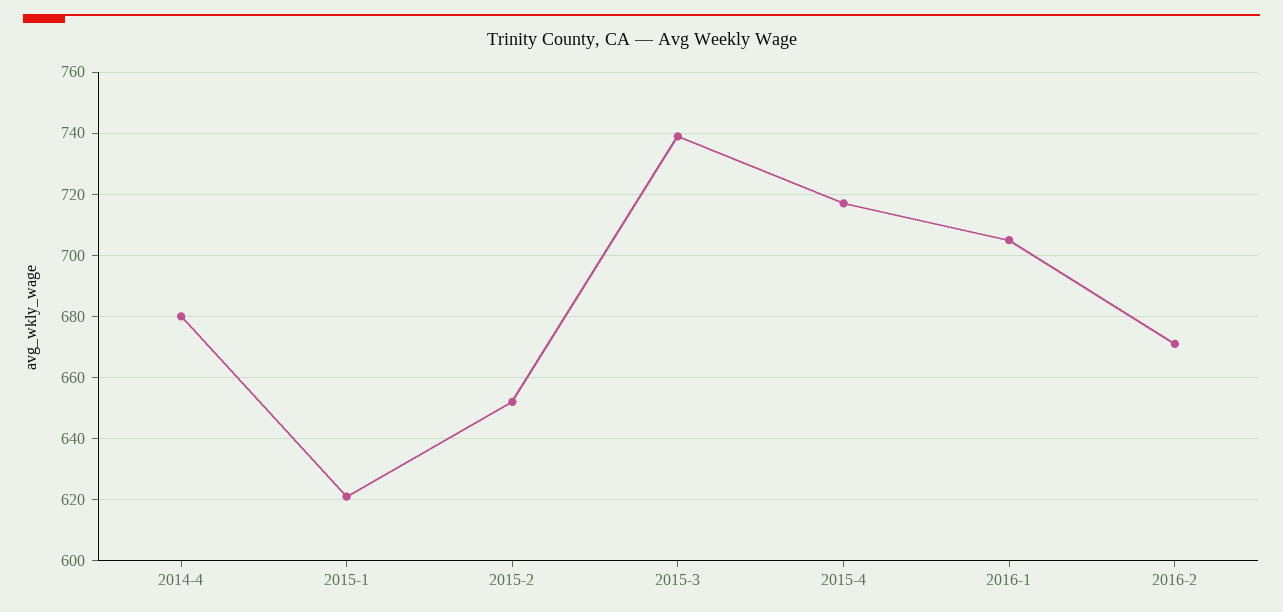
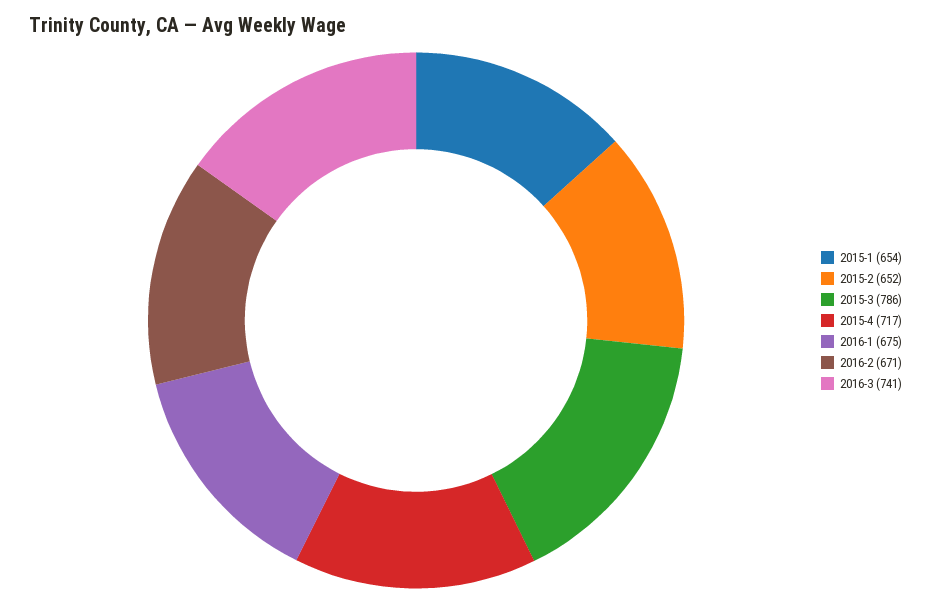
2014-4: 680 -> none
2015-1: 620 -> 654
2015-3: 740 -> 786
2016-1: 705 -> 675
2016-3: none -> 741

